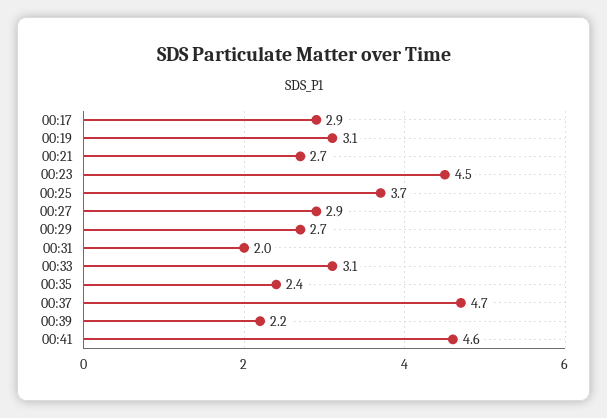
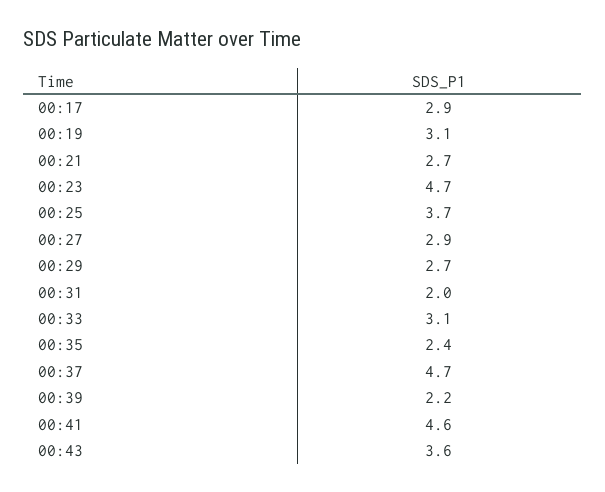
00:23: 4.5 -> 4.7
00:43: none -> 3.6

